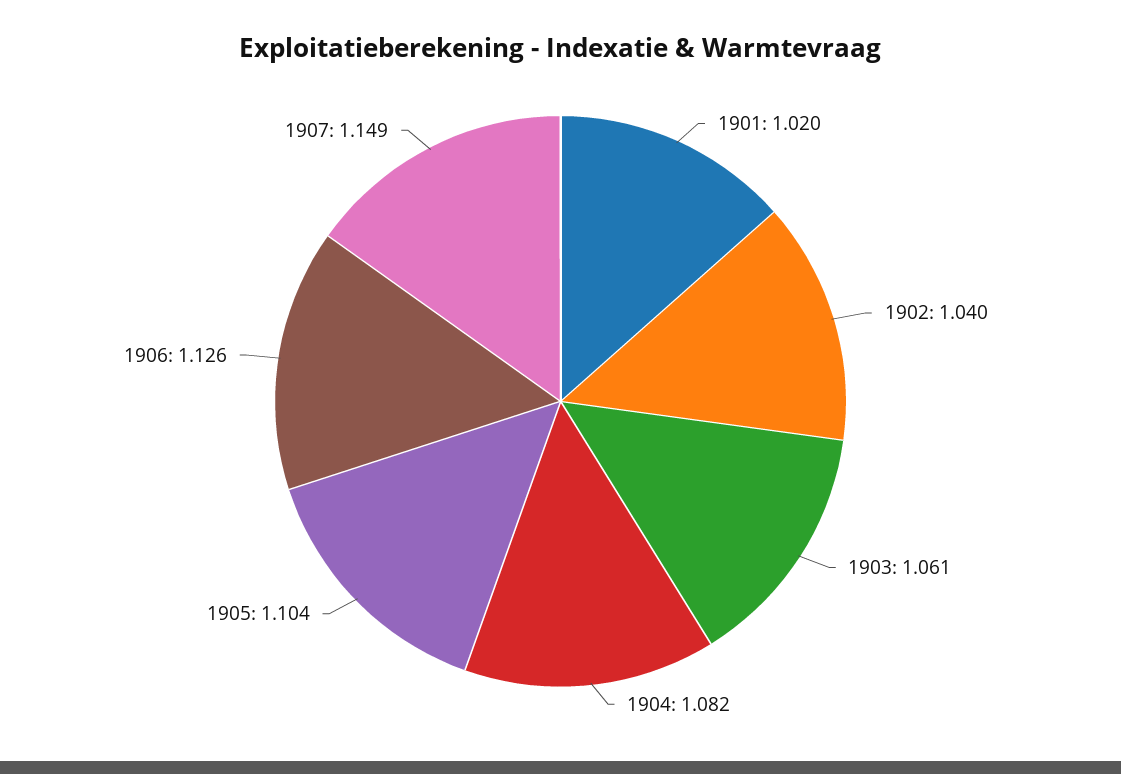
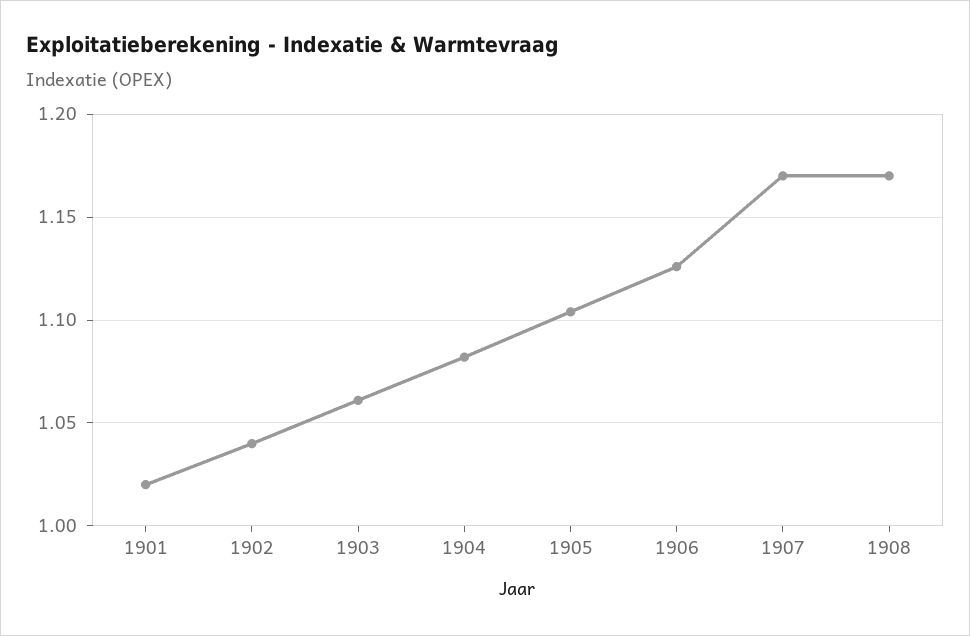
1907: 1.149 -> 1.17
1908: none -> 1.17

